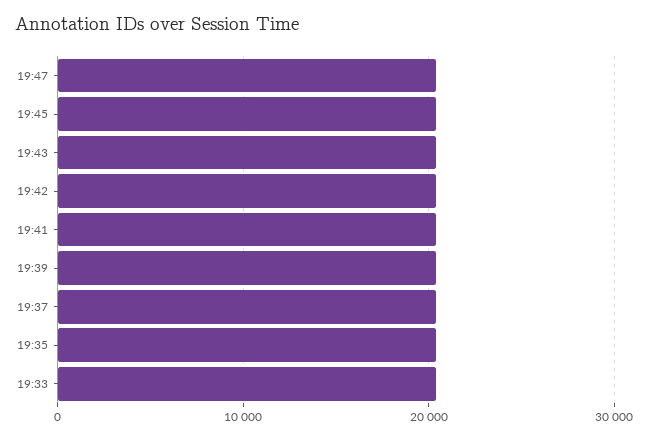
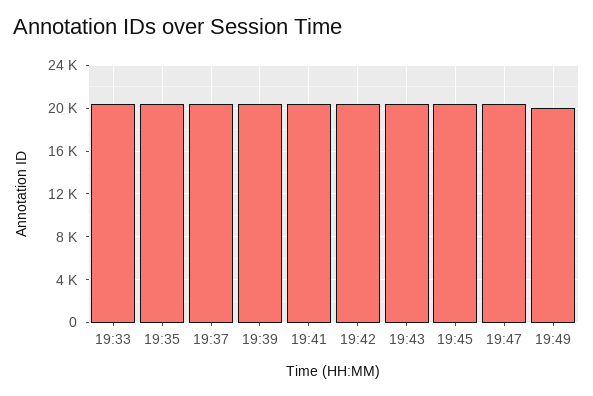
19:49: none -> 20000

